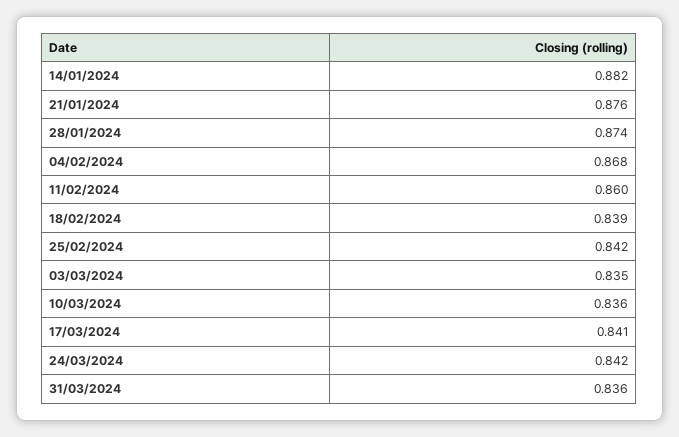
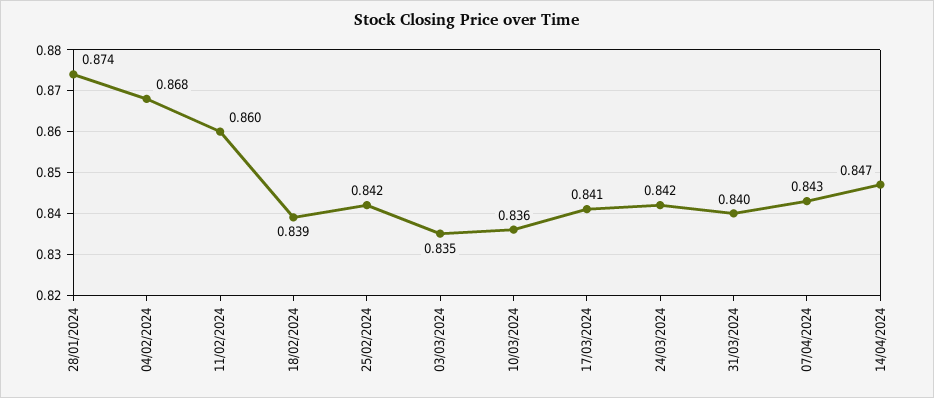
14/01/2024: 0.882 -> none
21/01/2024: 0.876 -> none
31/03/2024: 0.836 -> 0.84
07/04/2024: none -> 0.843
14/04/2024: none -> 0.847

